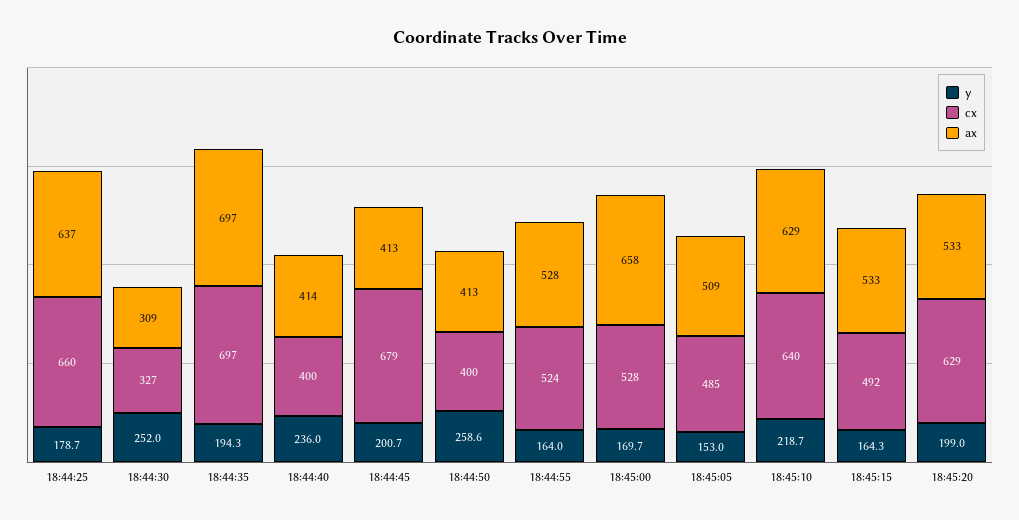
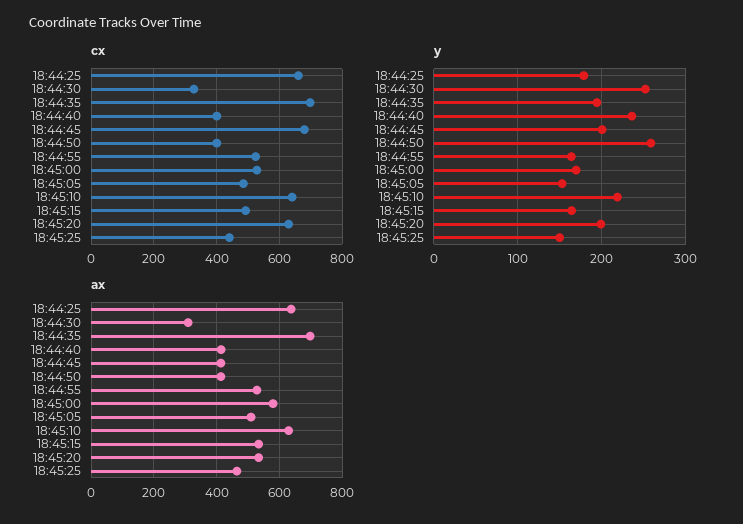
ax, 18:45:00: 658 -> 580
cx, 18:45:25: none -> 440
y, 18:45:25: none -> 150
ax, 18:45:25: none -> 460

